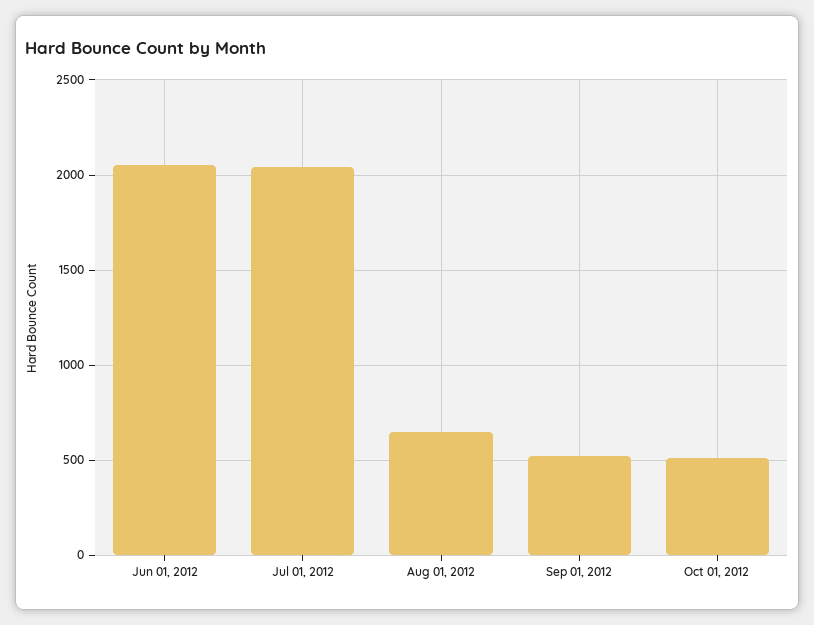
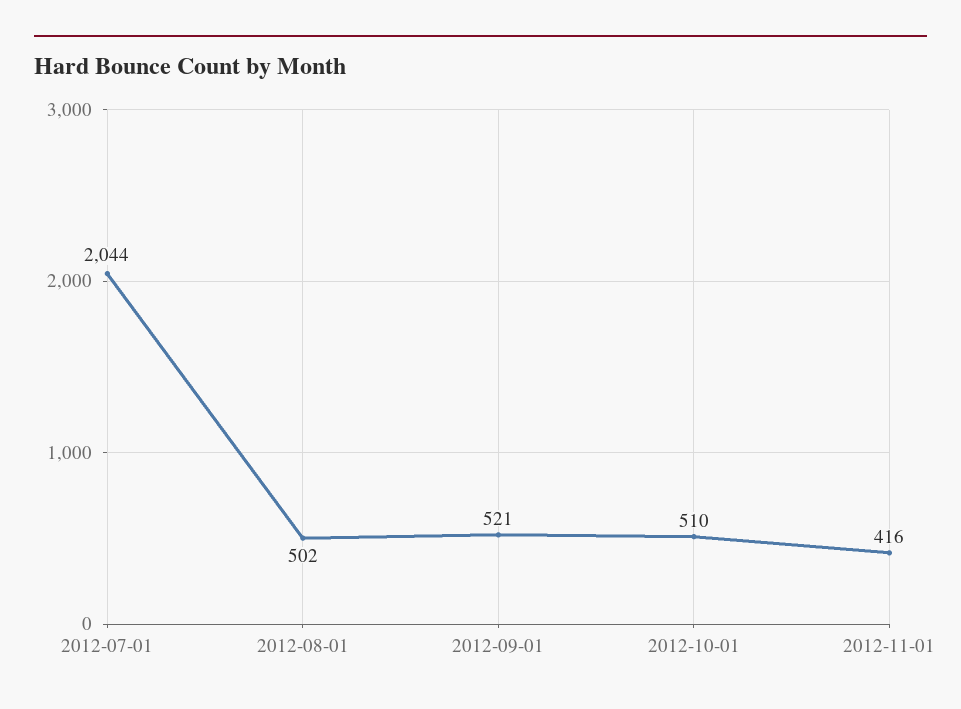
Jun 01, 2012: 2050 -> none
Aug 01, 2012: 650 -> 502
2012-11-01: none -> 416

